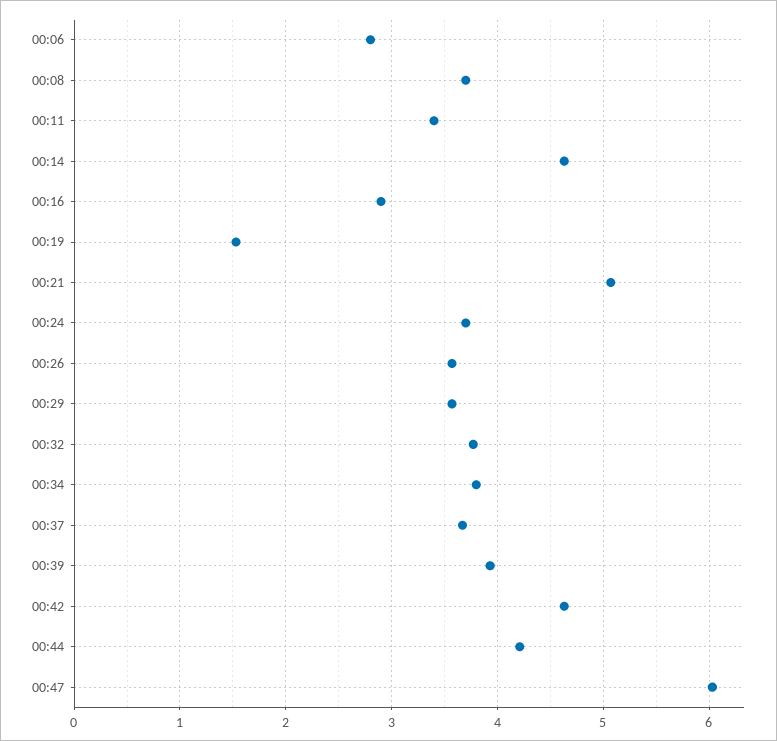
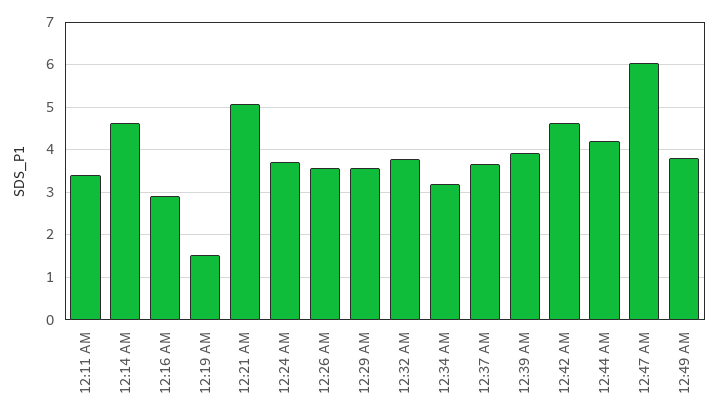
00:06: 2.8 -> none
00:08: 3.7 -> none
00:34: 3.8 -> 3.2
12:49 AM: none -> 3.8

